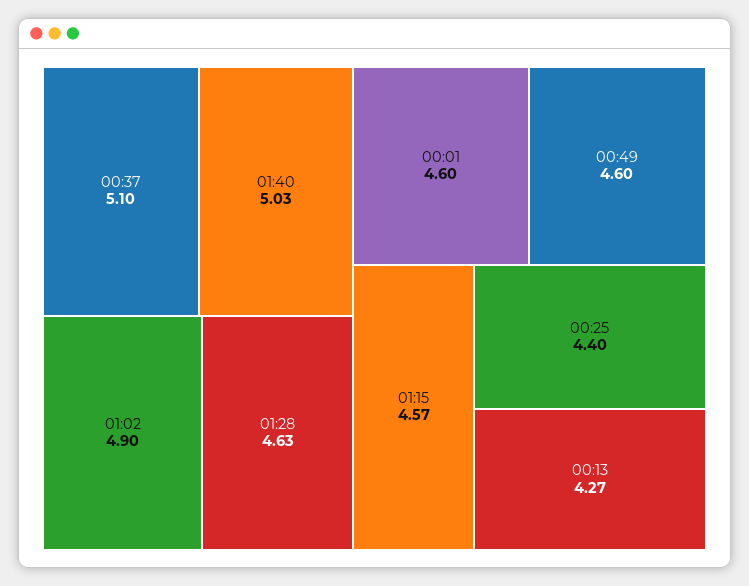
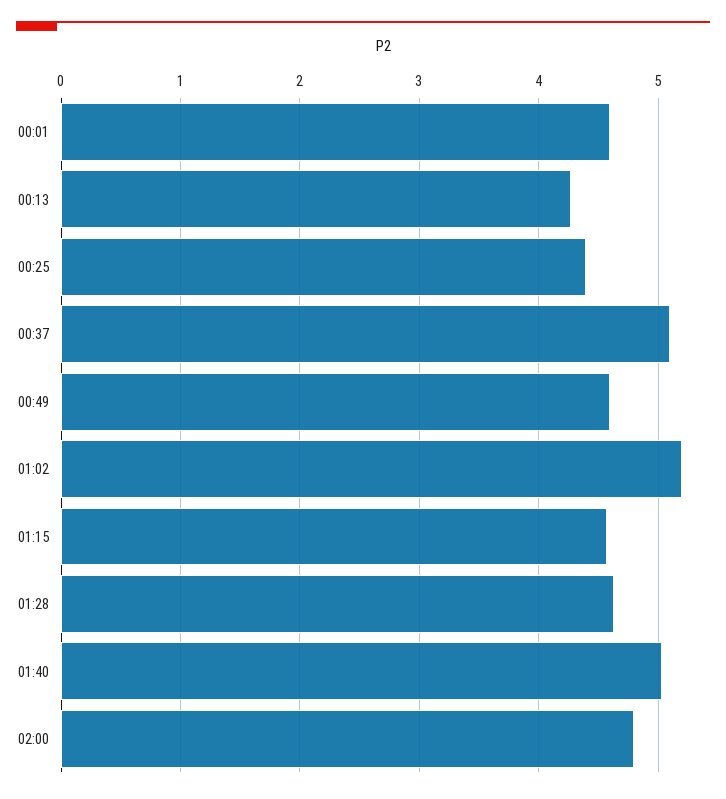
01:02: 4.9 -> 5.2
02:00: none -> 4.8

